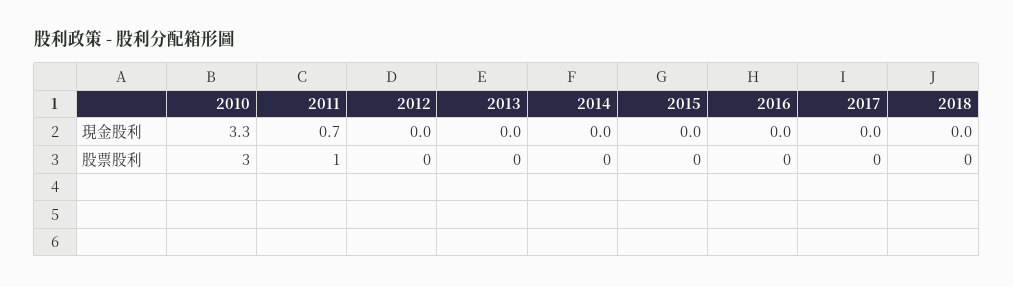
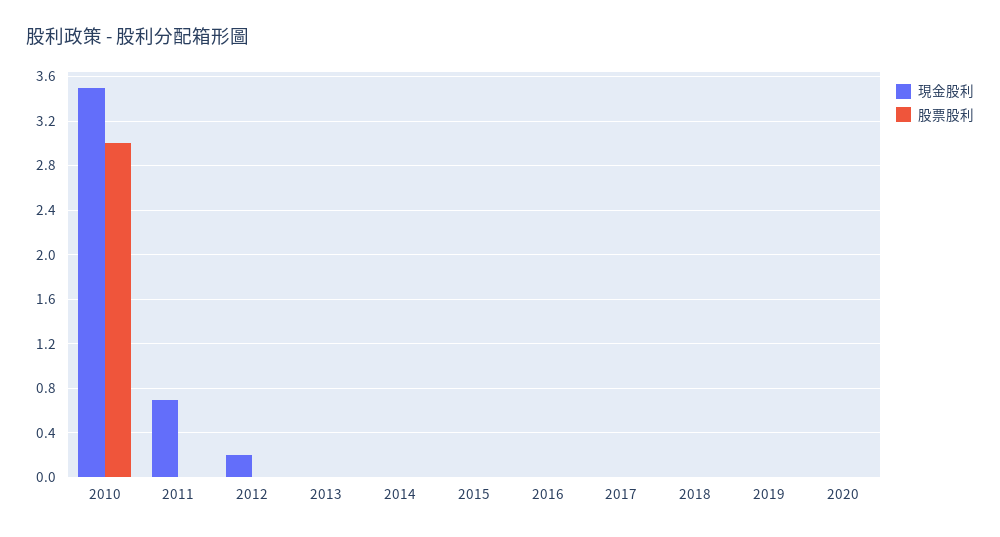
現金股利, 2010: 3.3 -> 3.5
現金股利, 2012: 0 -> 0.2
股票股利, 2011: 1 -> 0
現金股利, 2019: none -> 0
股票股利, 2019: none -> 0
現金股利, 2020: none -> 0
股票股利, 2020: none -> 0

